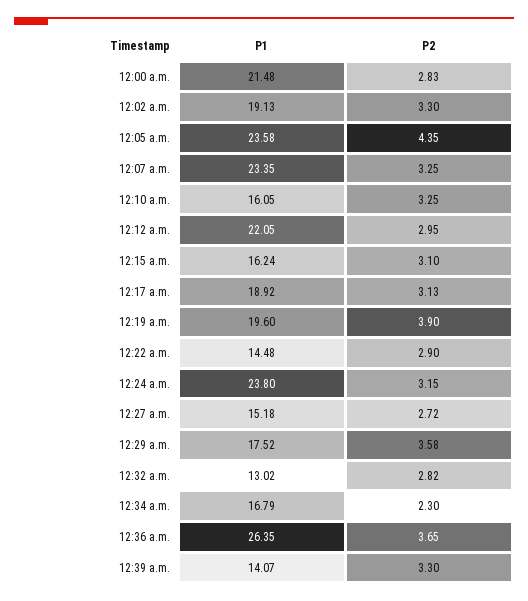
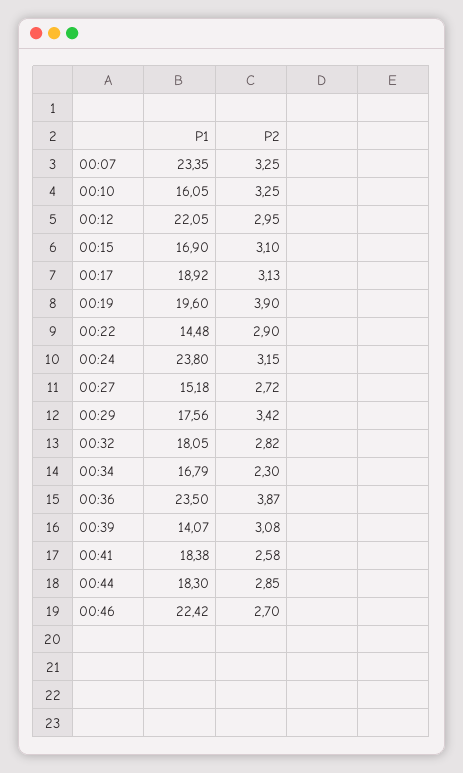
P1, 12:00 a.m.: 21.48 -> none
P2, 12:00 a.m.: 2.83 -> none
P1, 12:02 a.m.: 19.13 -> none
P2, 12:02 a.m.: 3.3 -> none
P1, 12:05 a.m.: 23.58 -> none
P2, 12:05 a.m.: 4.35 -> none
P1, 12:15 a.m.: 16.24 -> 16.9
P1, 12:29 a.m.: 17.52 -> 17.56
P2, 12:29 a.m.: 3.58 -> 3.42
P1, 12:32 a.m.: 13.02 -> 18.05
P1, 12:36 a.m.: 26.35 -> 23.5
P2, 12:36 a.m.: 3.65 -> 3.87
P2, 12:39 a.m.: 3.3 -> 3.08
P1, 00:41: none -> 18.38
P2, 00:41: none -> 2.58
P1, 00:44: none -> 18.3
P2, 00:44: none -> 2.85
P1, 00:46: none -> 22.42
P2, 00:46: none -> 2.7

